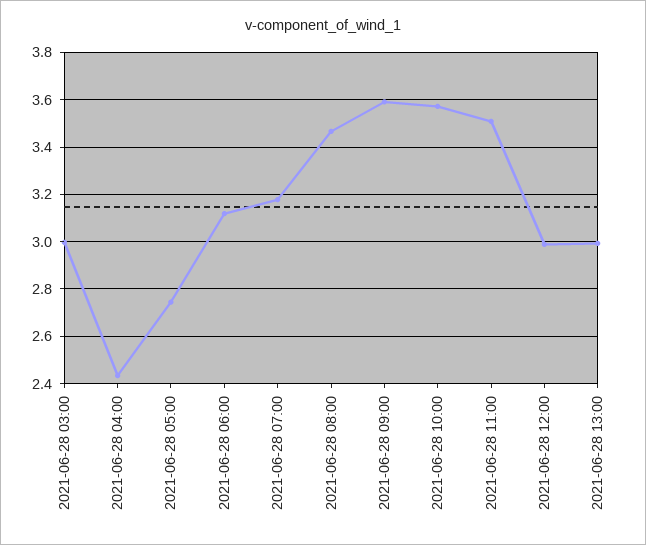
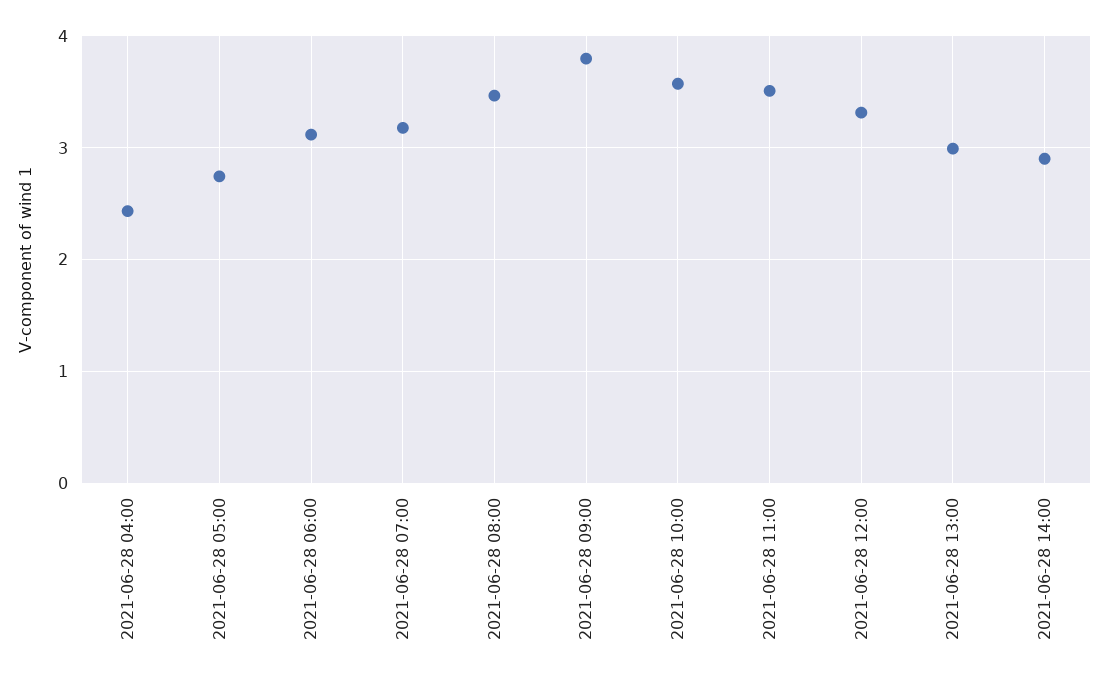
2021-06-28 03:00: 3 -> none
2021-06-28 09:00: 3.6 -> 3.8
2021-06-28 12:00: 3 -> 3.3
2021-06-28 14:00: none -> 2.9

